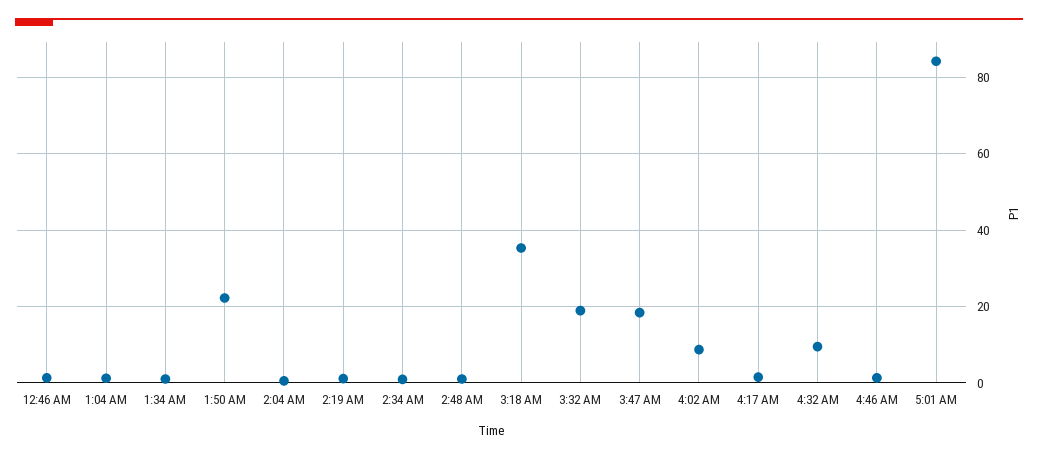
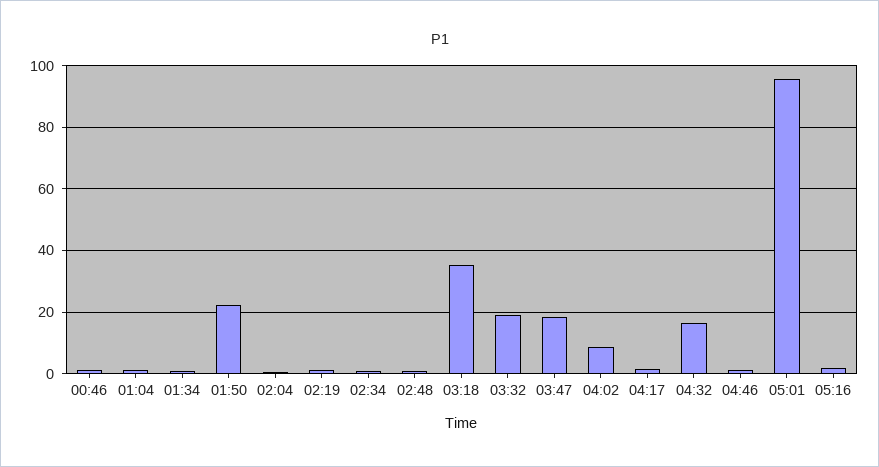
4:32 AM: 10 -> 16
5:01 AM: 84 -> 96
05:16: none -> 2

